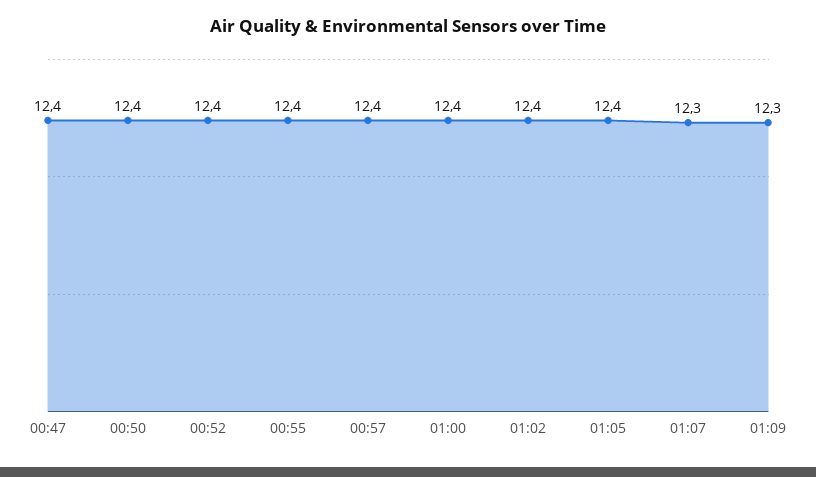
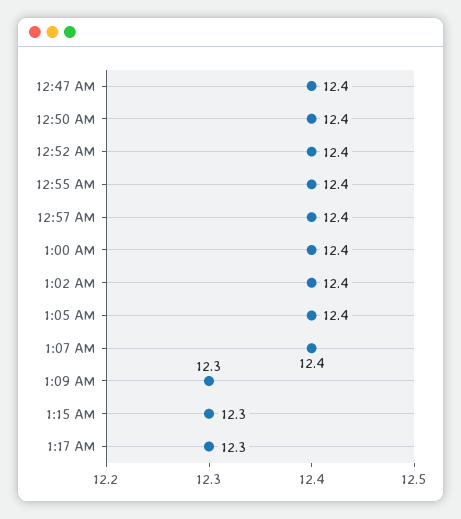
01:07: 12.3 -> 12.4
1:15 AM: none -> 12.3
1:17 AM: none -> 12.3

